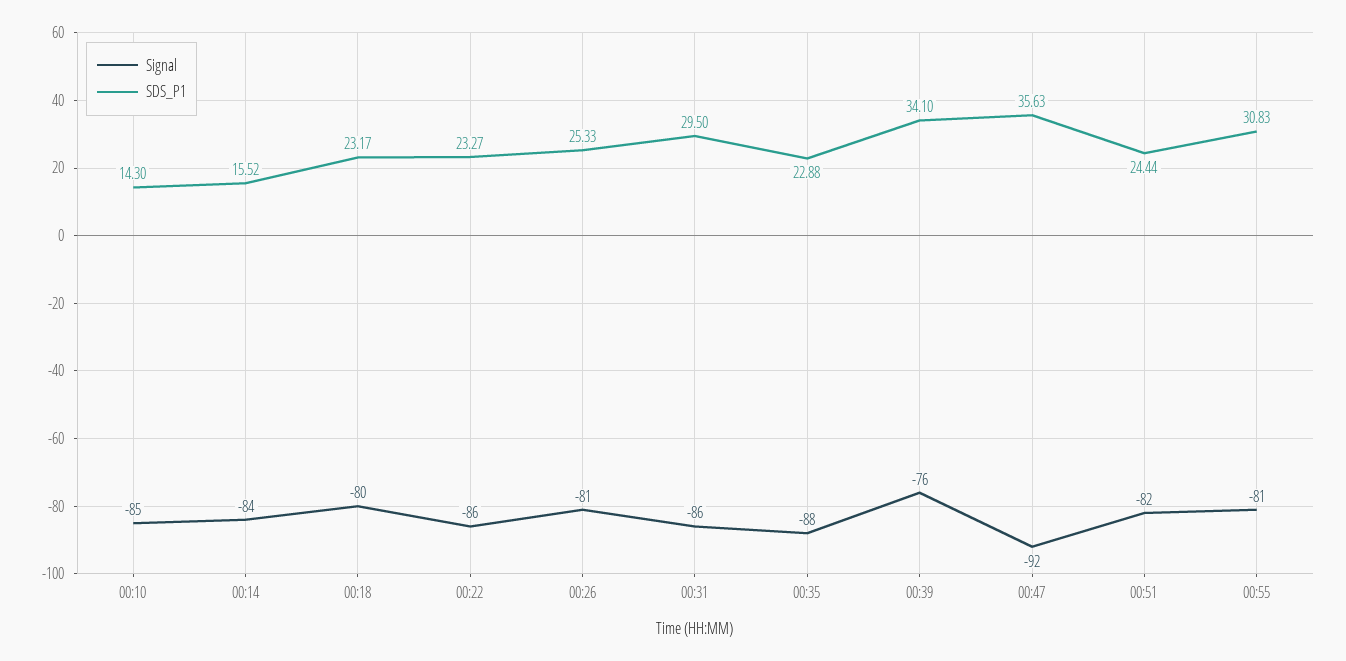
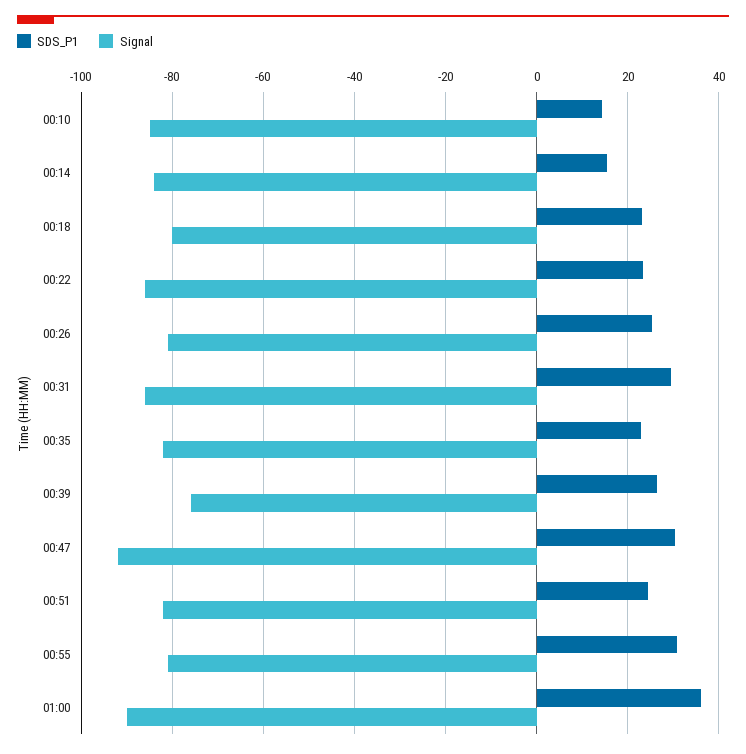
Signal, 00:35: -88 -> -82
SDS_P1, 00:39: 34.1 -> 26
SDS_P1, 00:47: 35.63 -> 30
SDS_P1, 01:00: none -> 36
Signal, 01:00: none -> -90

